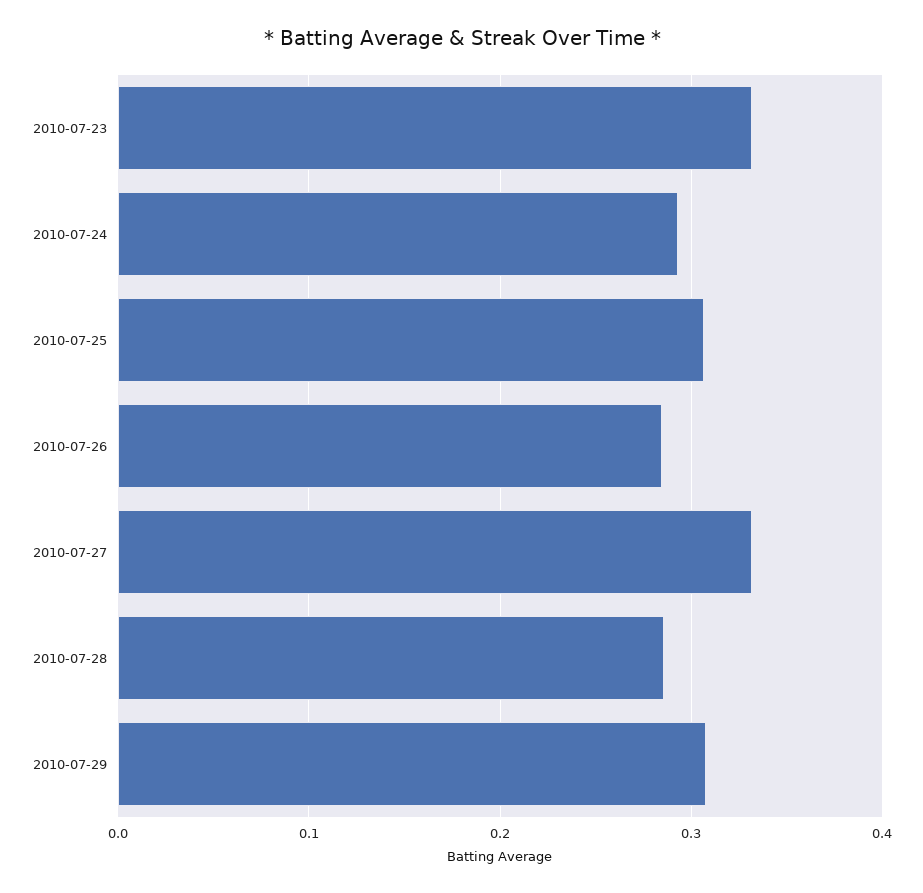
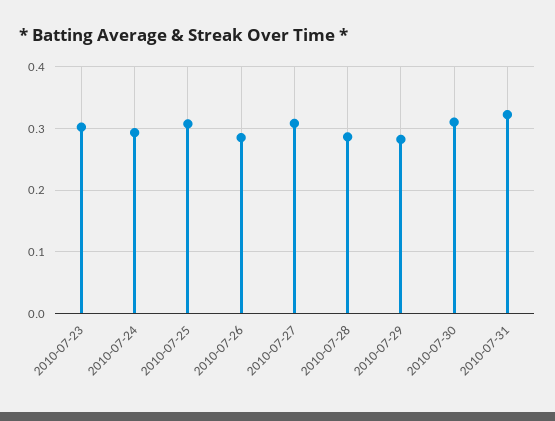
2010-07-23: 0.33 -> 0.3
2010-07-27: 0.33 -> 0.31
2010-07-29: 0.31 -> 0.28
2010-07-30: none -> 0.31
2010-07-31: none -> 0.32

